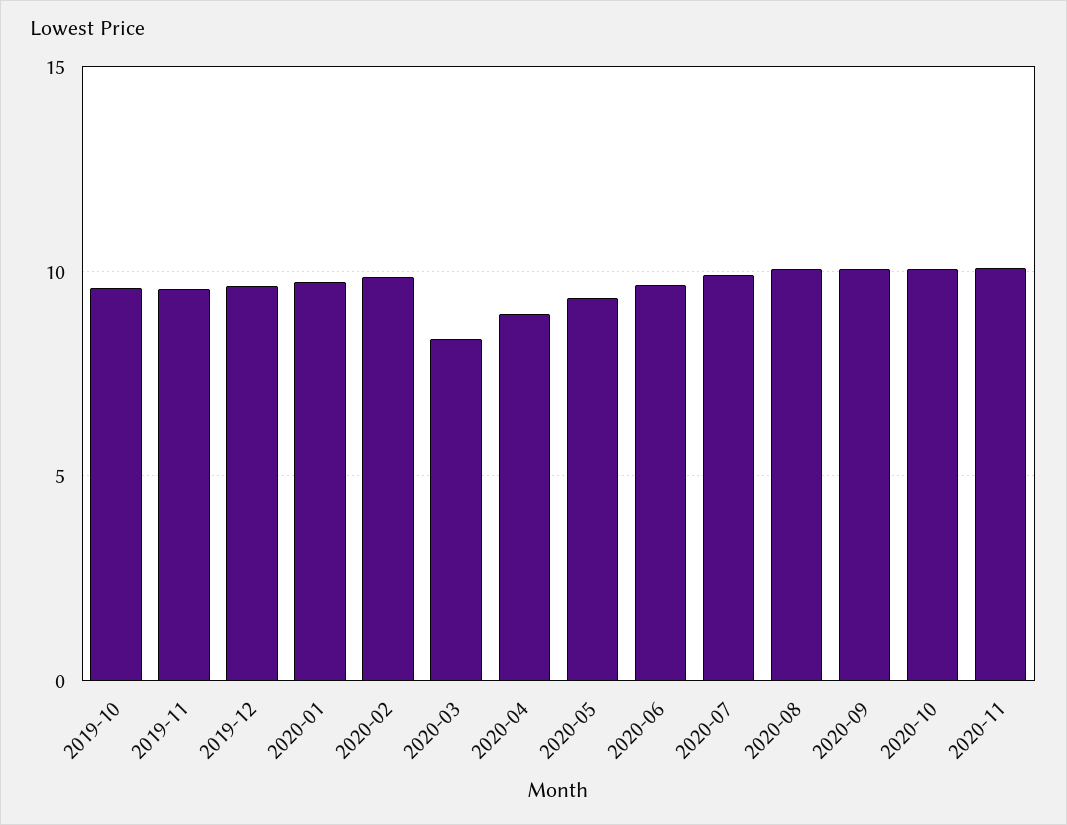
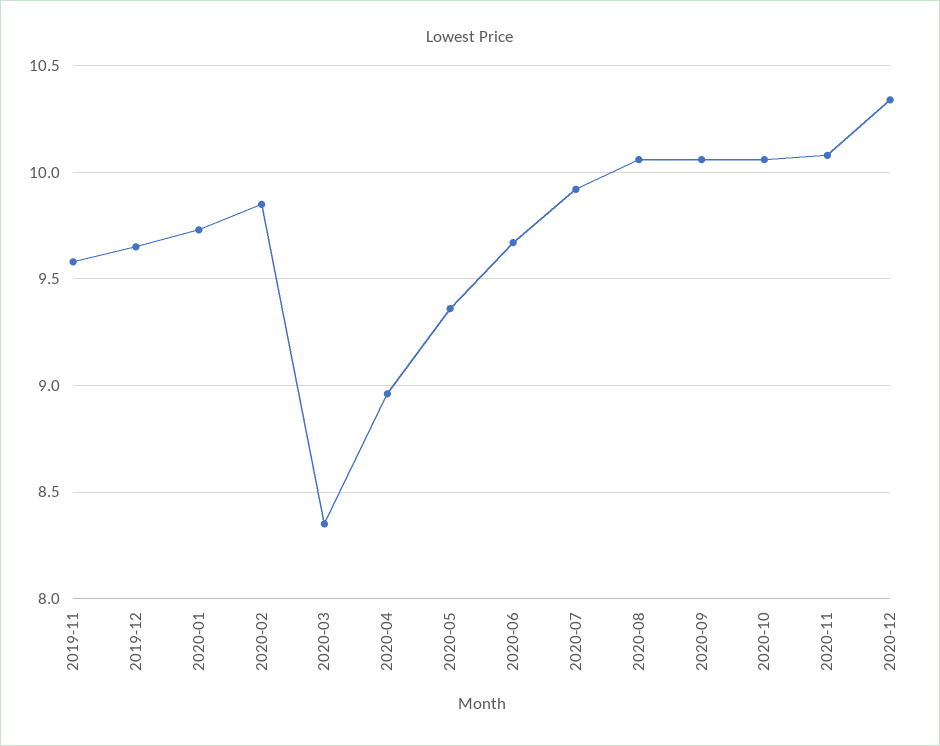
2019-10: 9.5 -> none
2020-12: none -> 10.35

